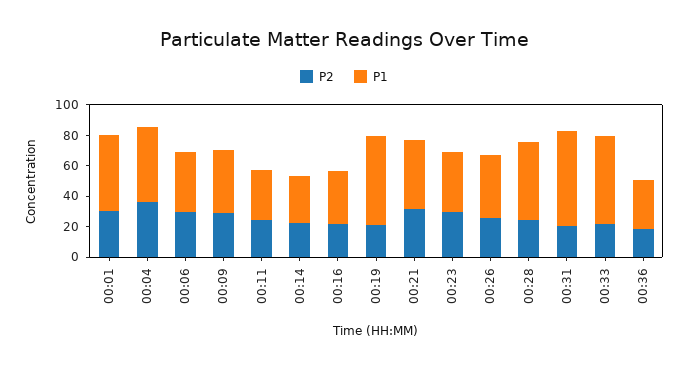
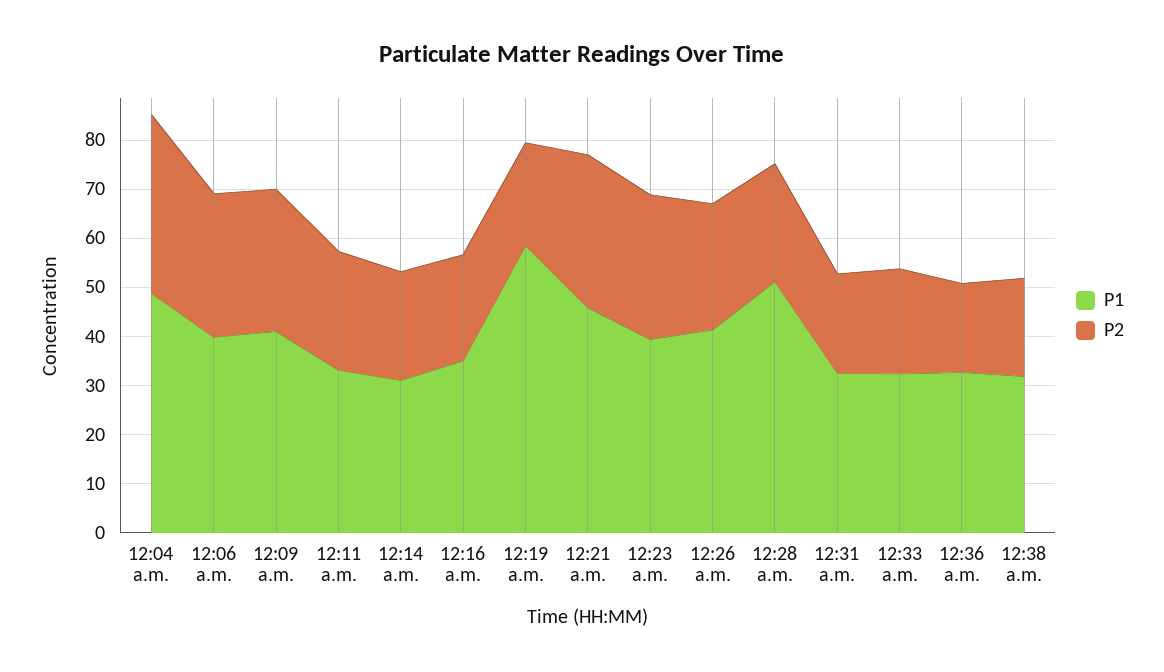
P2, 00:01: 30 -> none
P1, 00:01: 50 -> none
P1, 00:31: 60 -> 32
P1, 00:33: 60 -> 32
P1, 12:38 a.m.: none -> 32
P2, 12:38 a.m.: none -> 20

